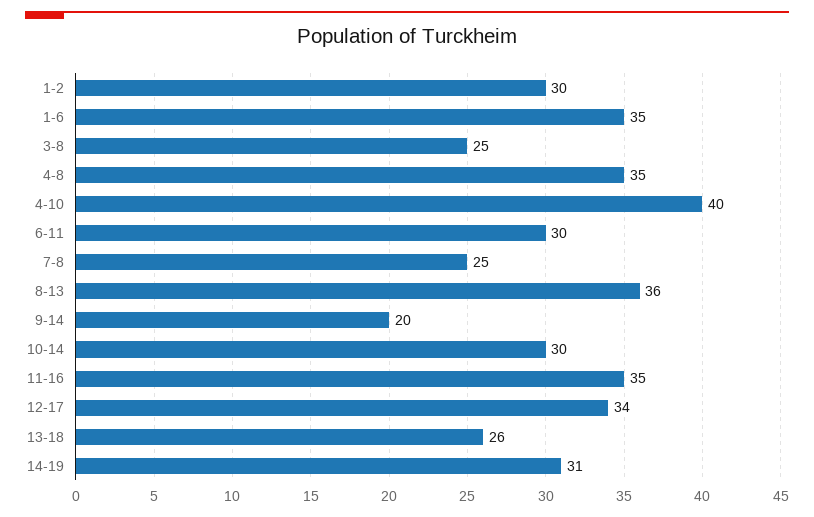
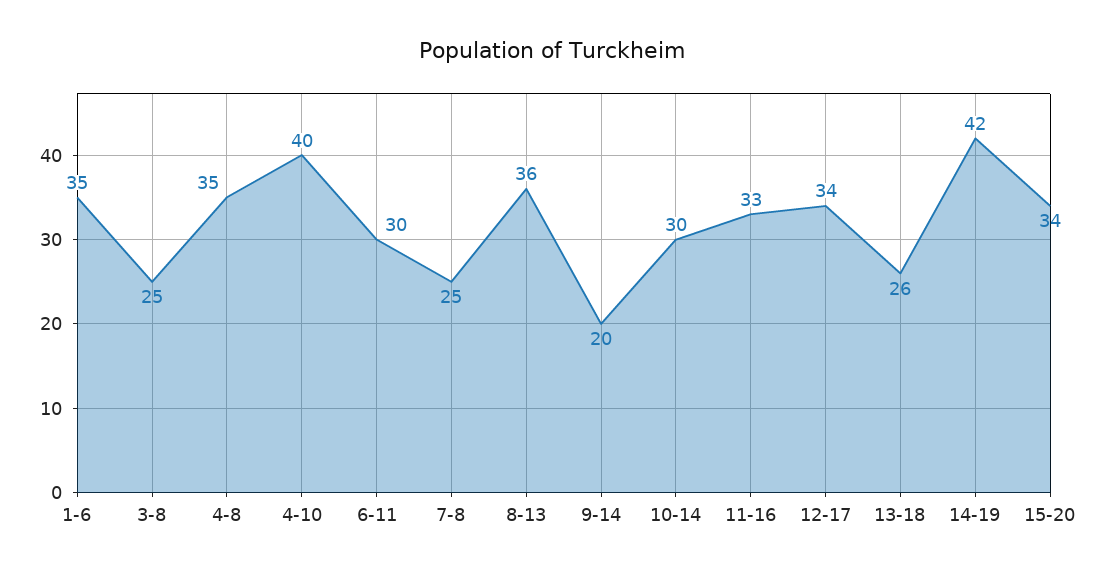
1-2: 30 -> none
11-16: 35 -> 33
14-19: 31 -> 42
15-20: none -> 34

